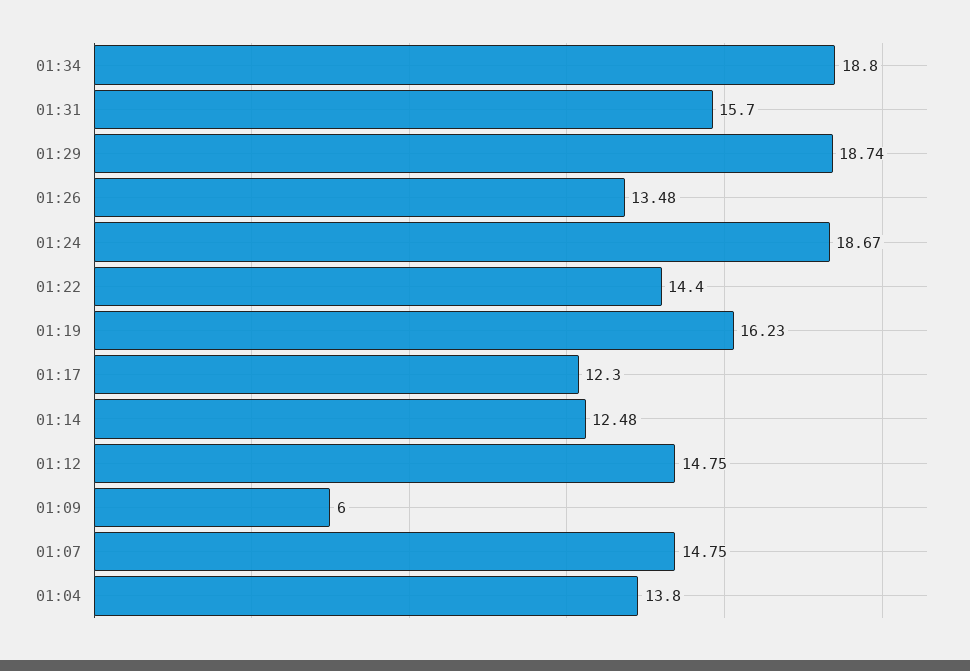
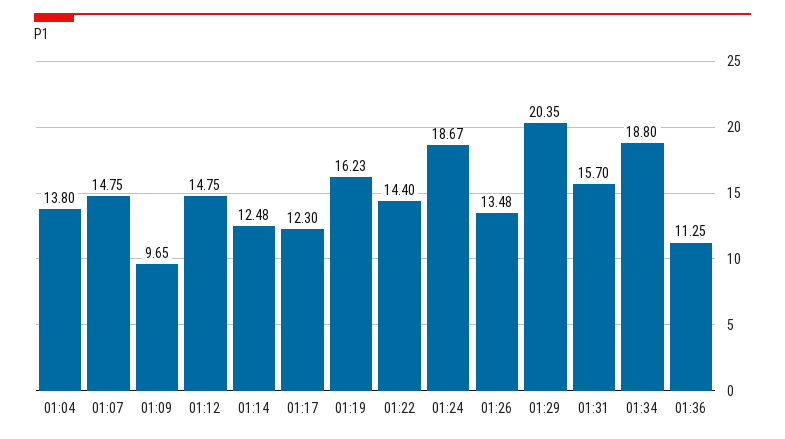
01:29: 18.74 -> 20.35
01:09: 6 -> 9.65
01:36: none -> 11.25

